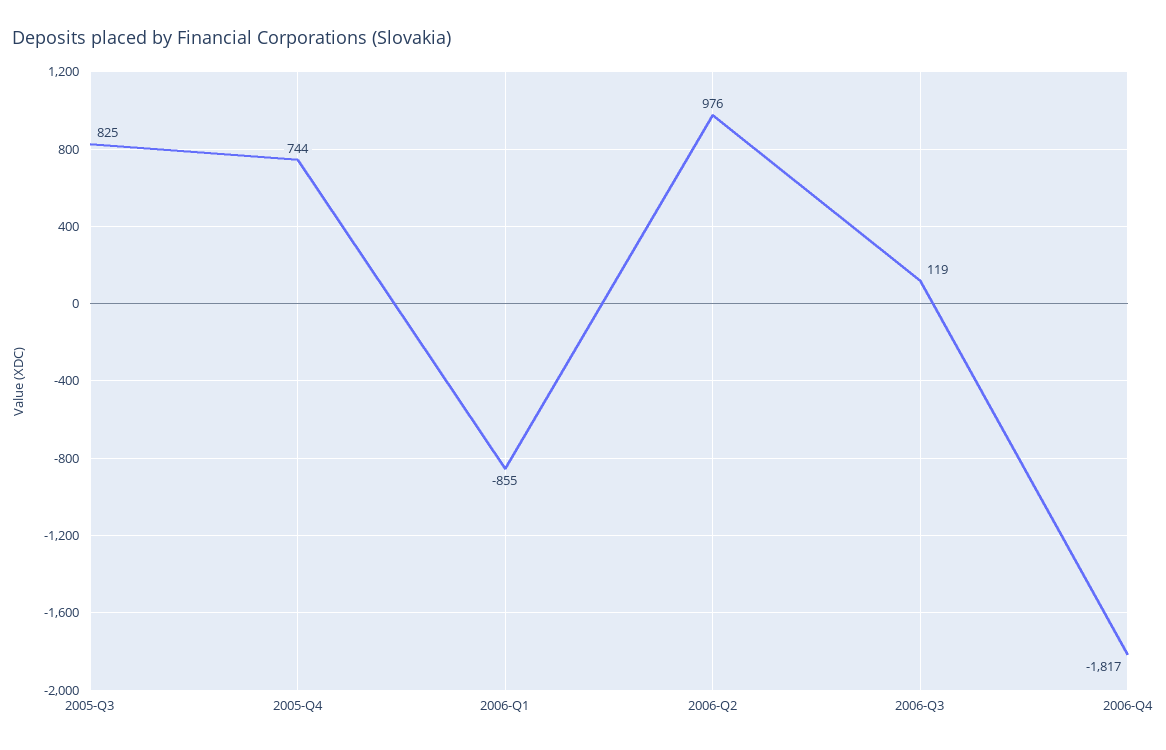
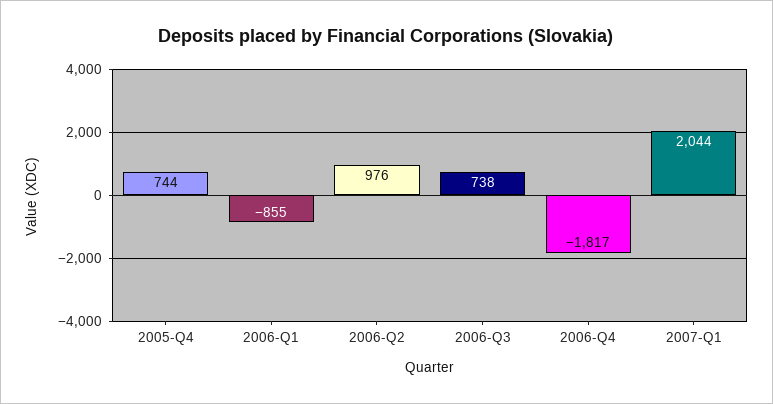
2005-Q3: 825 -> none
2006-Q3: 119 -> 738
2007-Q1: none -> 2044

